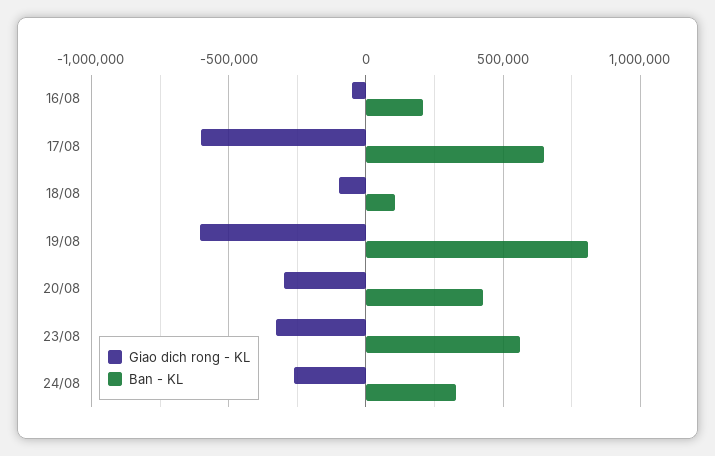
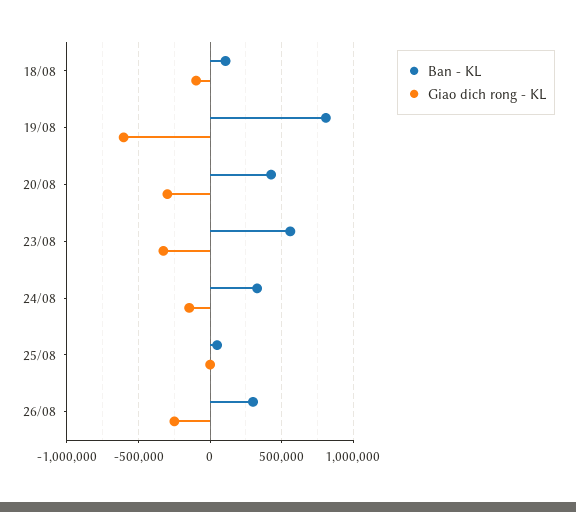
Giao dich rong - KL, 16/08: -50000 -> none
Ban - KL, 16/08: 200000 -> none
Giao dich rong - KL, 17/08: -600000 -> none
Ban - KL, 17/08: 650000 -> none
Giao dich rong - KL, 24/08: -250000 -> -150000
Ban - KL, 25/08: none -> 50000
Giao dich rong - KL, 25/08: none -> 0
Ban - KL, 26/08: none -> 300000
Giao dich rong - KL, 26/08: none -> -250000

